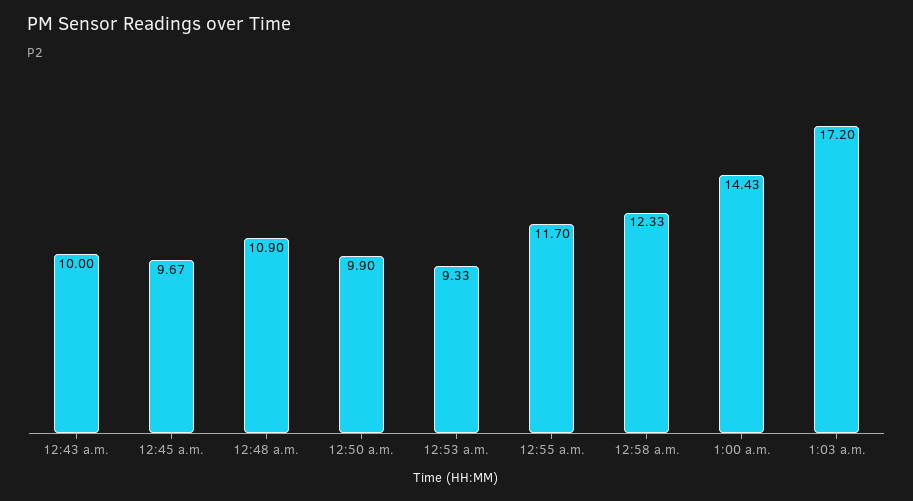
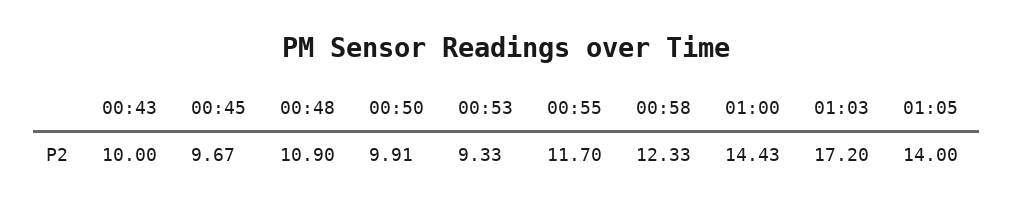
12:50 a.m.: 9.9 -> 9.91
01:05: none -> 14

